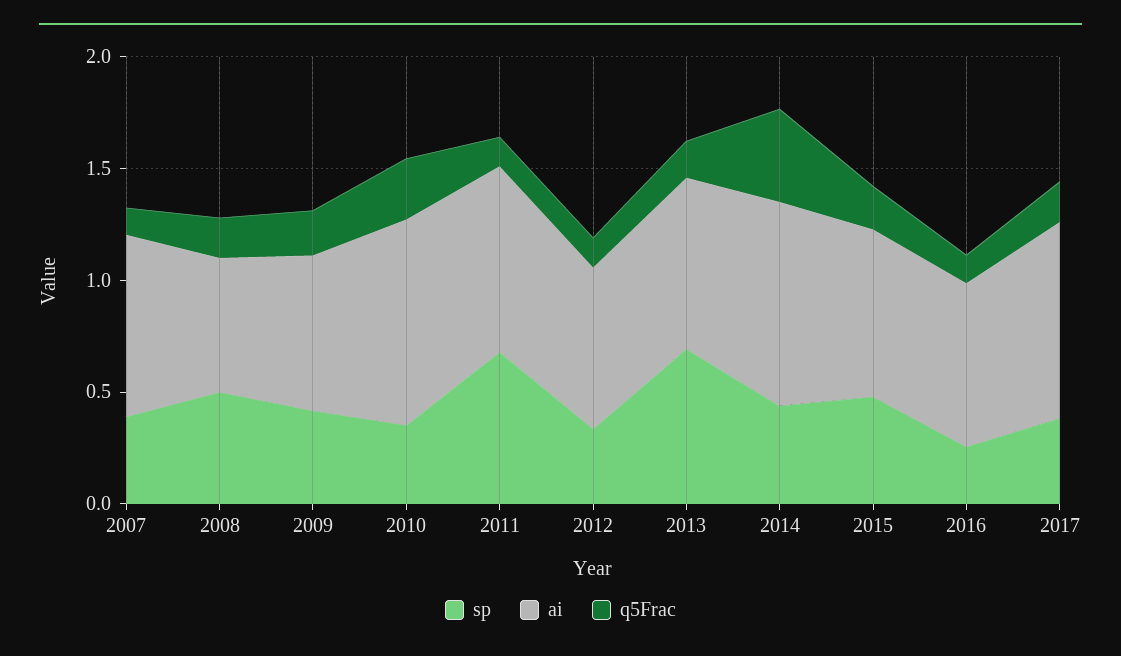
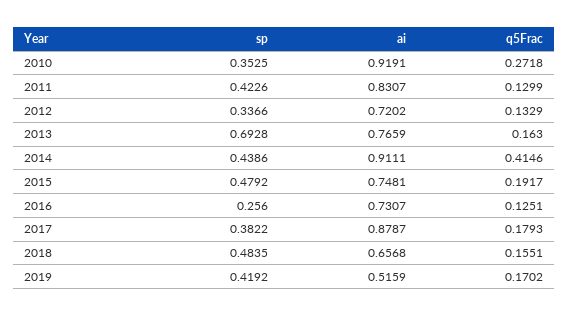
sp, 2007: 0.4 -> none
ai, 2007: 0.8 -> none
q5Frac, 2007: 0.1 -> none
sp, 2008: 0.5 -> none
ai, 2008: 0.6 -> none
q5Frac, 2008: 0.2 -> none
sp, 2009: 0.4 -> none
ai, 2009: 0.7 -> none
q5Frac, 2009: 0.2 -> none
sp, 2011: 0.7 -> 0.4226
sp, 2018: none -> 0.4835
ai, 2018: none -> 0.6568
q5Frac, 2018: none -> 0.1551
sp, 2019: none -> 0.4192
ai, 2019: none -> 0.5159
q5Frac, 2019: none -> 0.1702

